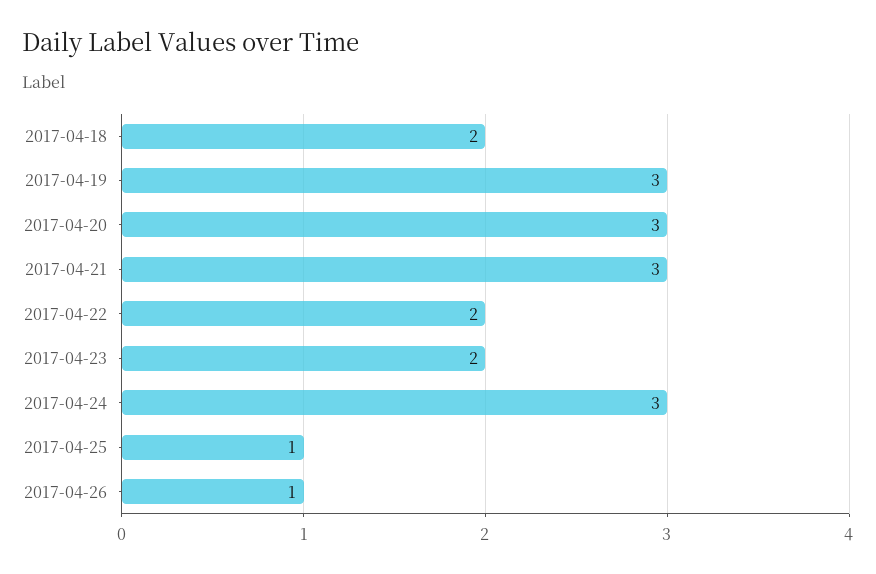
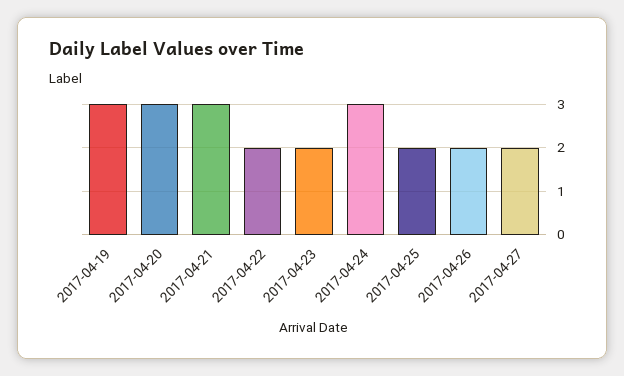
2017-04-18: 2 -> none
2017-04-25: 1 -> 2
2017-04-26: 1 -> 2
2017-04-27: none -> 2

